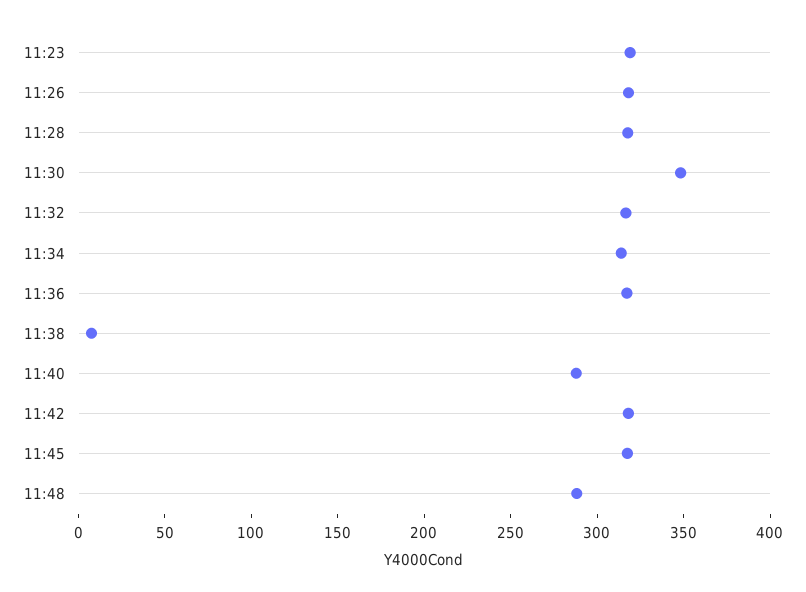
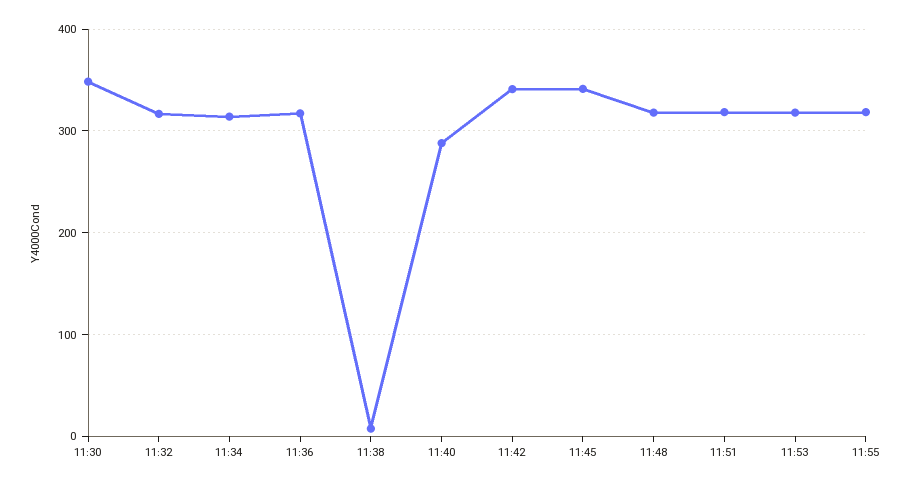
11:23: 320 -> none
11:26: 320 -> none
11:28: 320 -> none
11:42: 320 -> 340
11:45: 320 -> 340
11:48: 290 -> 320
11:51: none -> 320
11:53: none -> 320
11:55: none -> 320

